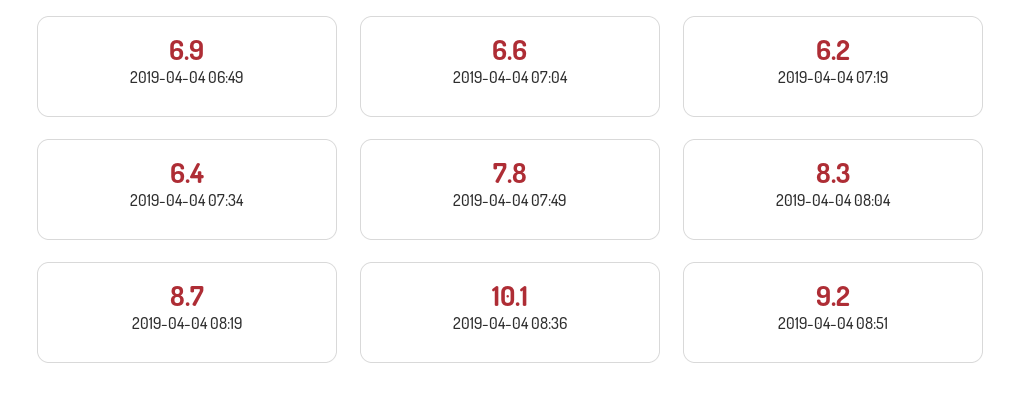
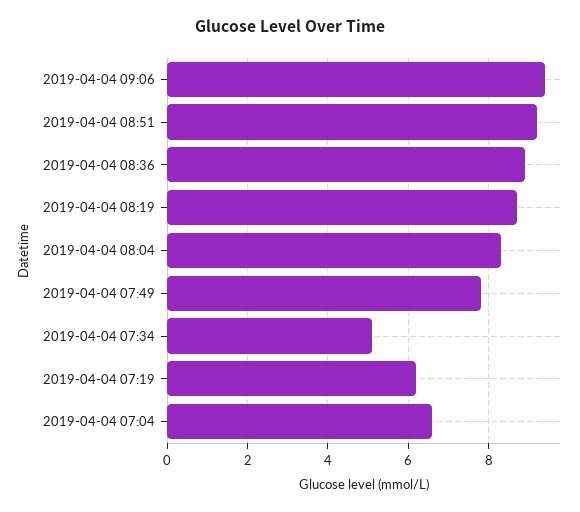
2019-04-04 06:49: 6.9 -> none
2019-04-04 07:34: 6.4 -> 5
2019-04-04 08:36: 10.1 -> 9
2019-04-04 09:06: none -> 9.5

